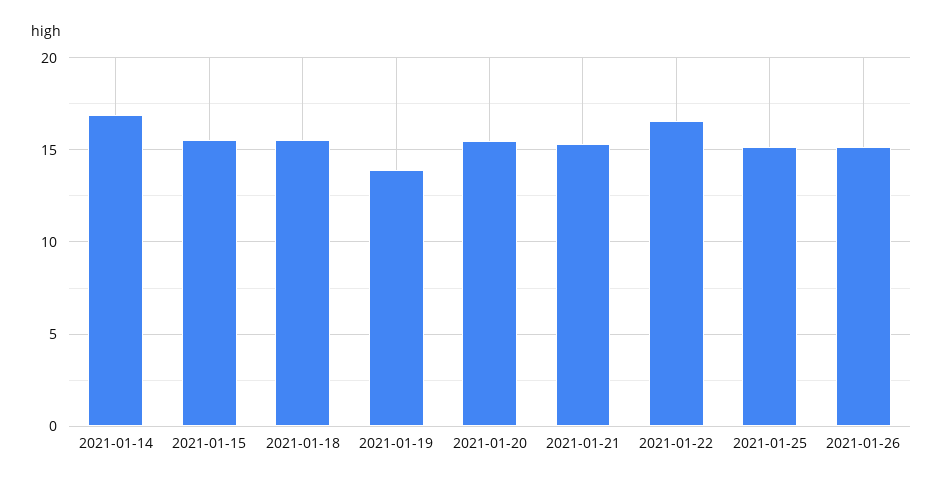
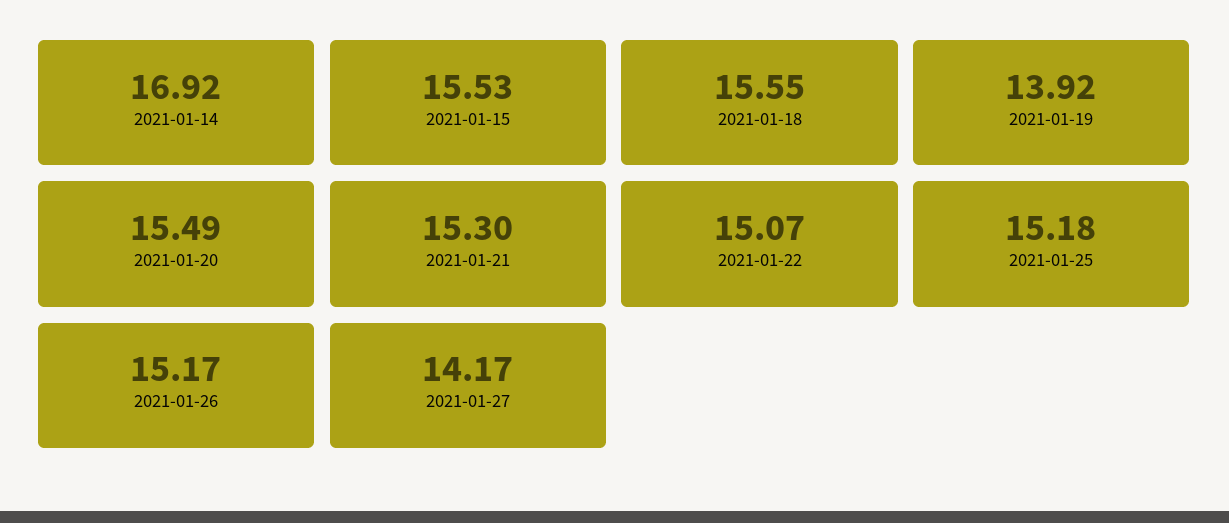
2021-01-22: 16.5 -> 15.07
2021-01-27: none -> 14.17

